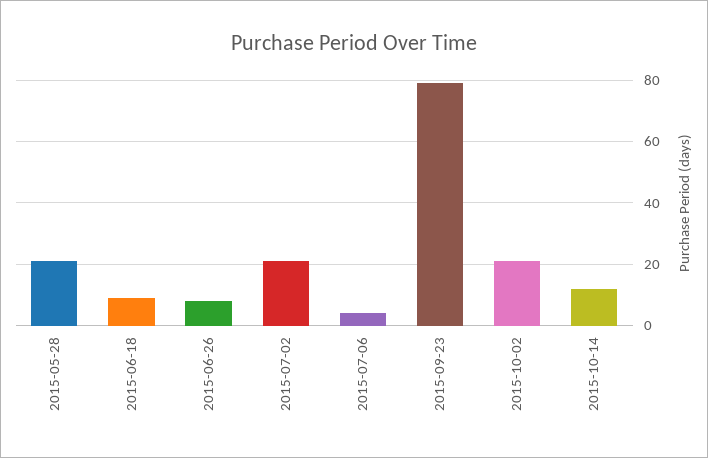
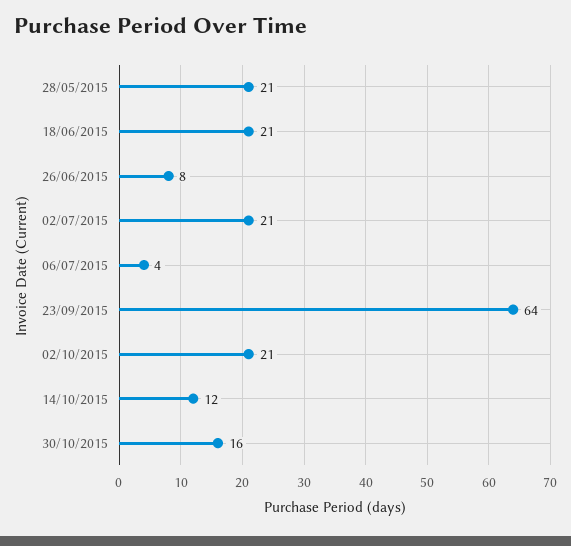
2015-06-18: 10 -> 21
2015-09-23: 80 -> 64
30/10/2015: none -> 16

